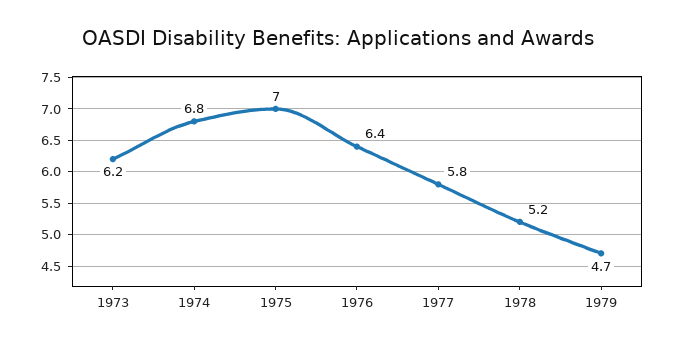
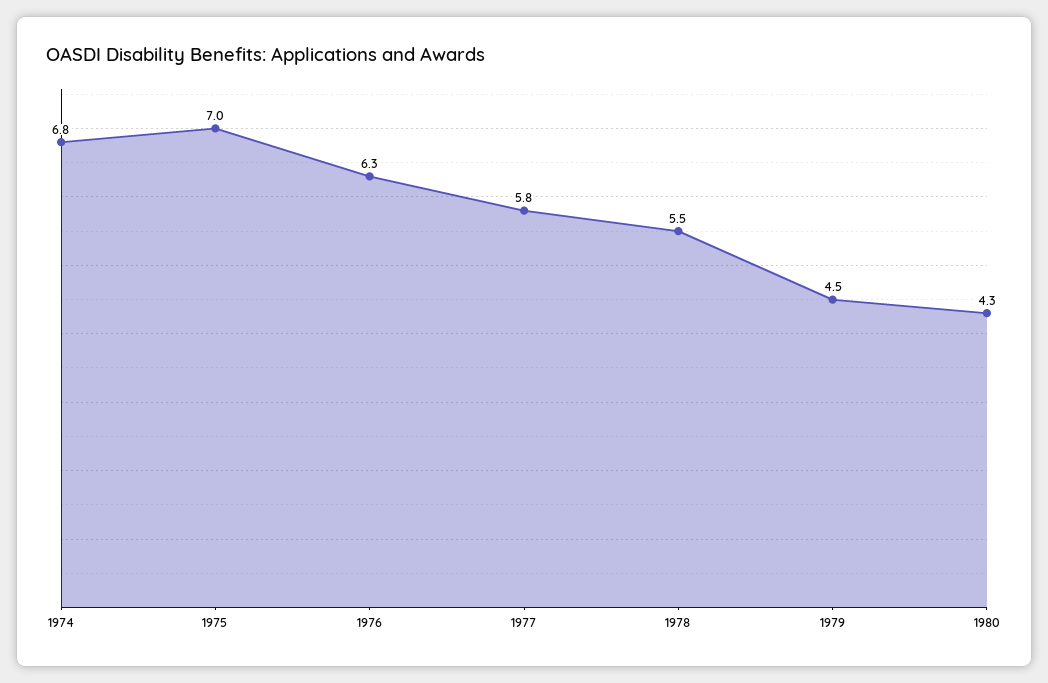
1973: 6.2 -> none
1976: 6.4 -> 6.3
1978: 5.2 -> 5.5
1979: 4.7 -> 4.5
1980: none -> 4.3

